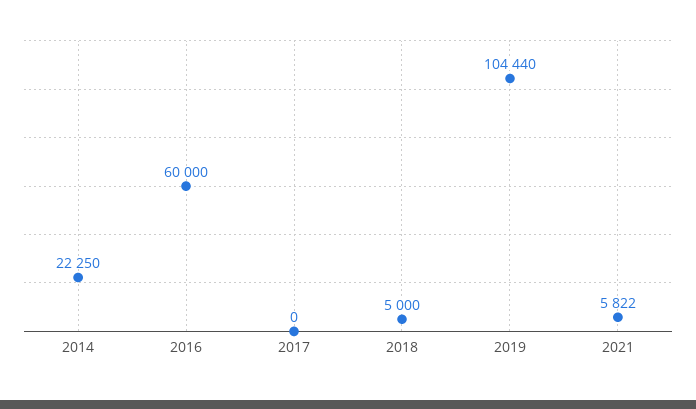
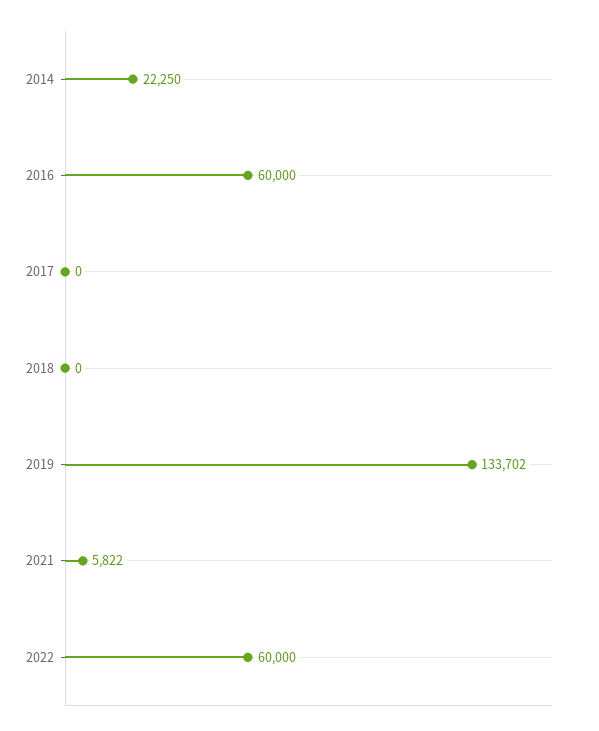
2018: 5000 -> 0
2019: 104440 -> 133702
2022: none -> 60000

